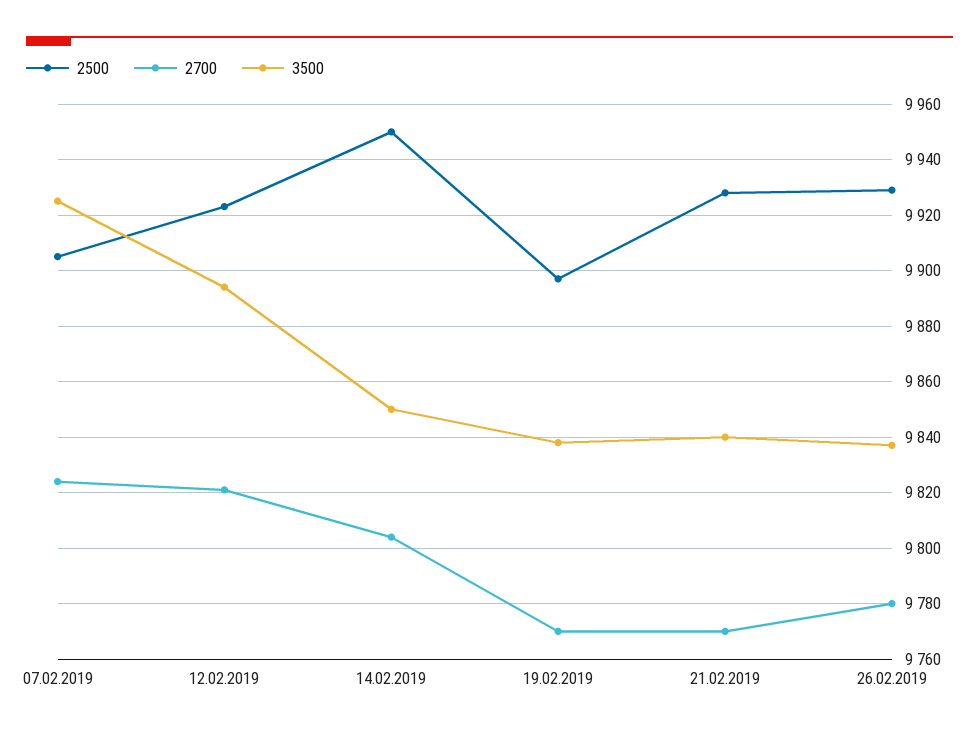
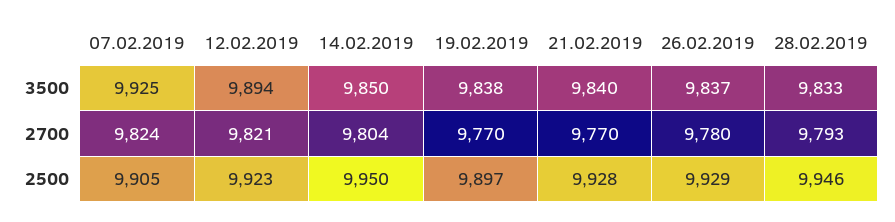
3500, 28.02.2019: none -> 9833
2700, 28.02.2019: none -> 9793
2500, 28.02.2019: none -> 9946

